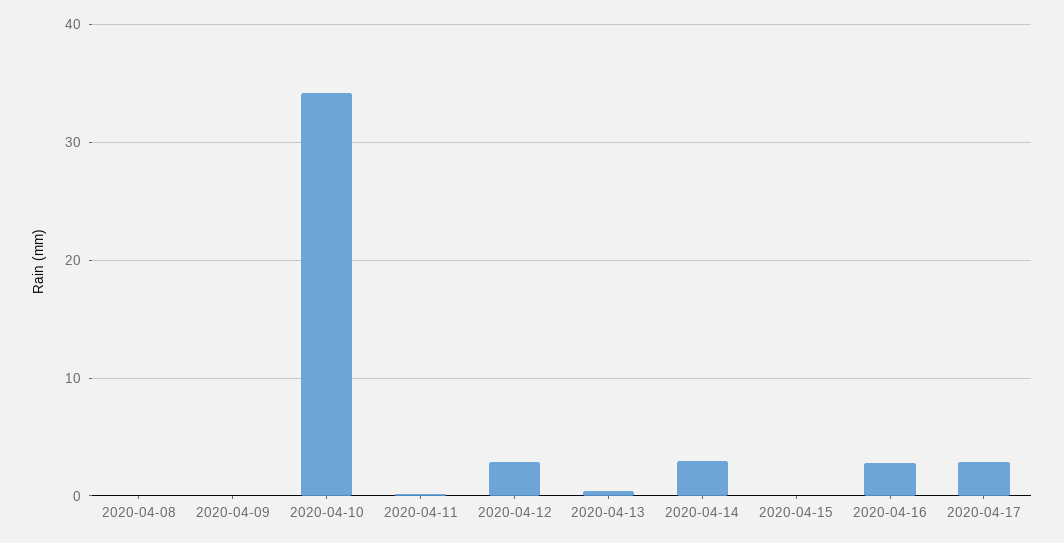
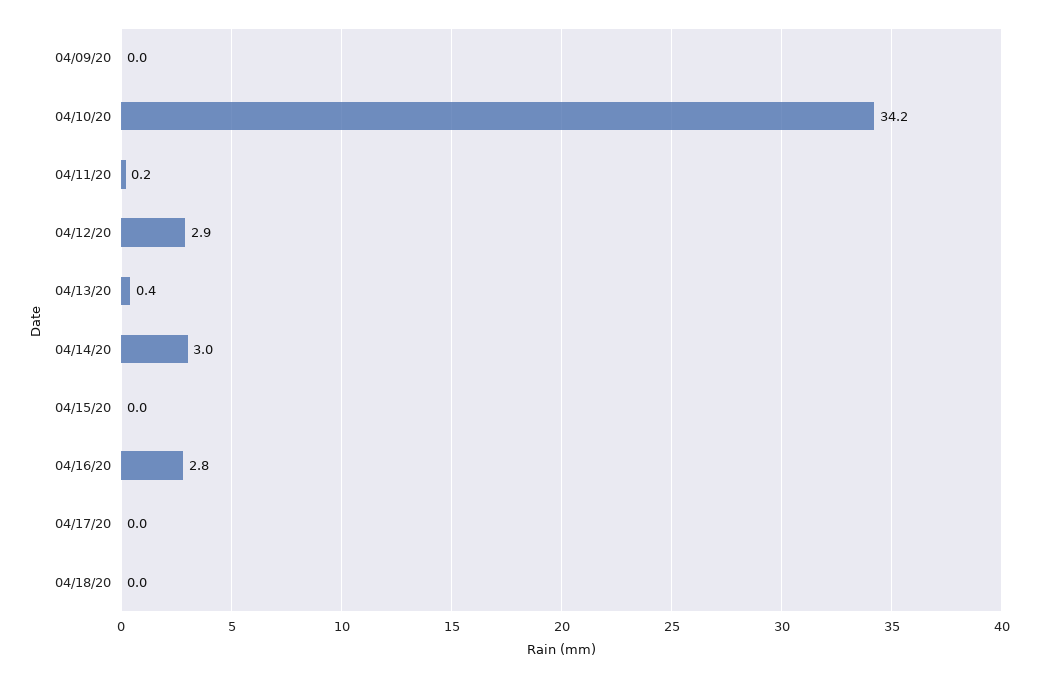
2020-04-08: 0 -> none
2020-04-17: 3 -> 0
04/18/20: none -> 0

